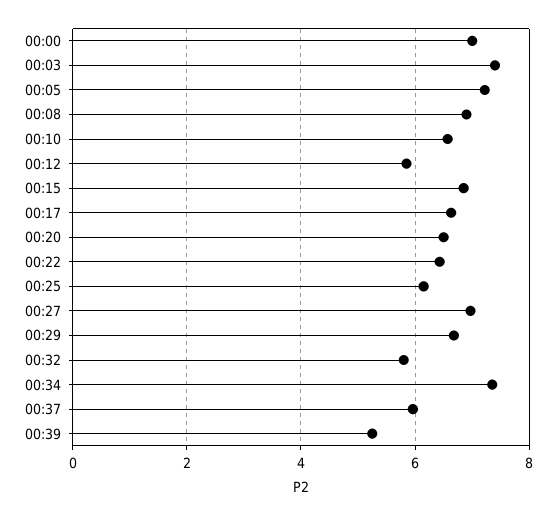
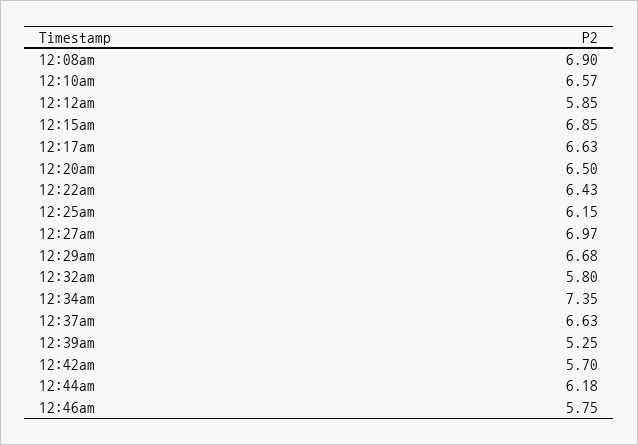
00:00: 7 -> none
00:03: 7.4 -> none
00:05: 7.2 -> none
00:37: 6 -> 6.63
12:42am: none -> 5.7
12:44am: none -> 6.18
12:46am: none -> 5.75

